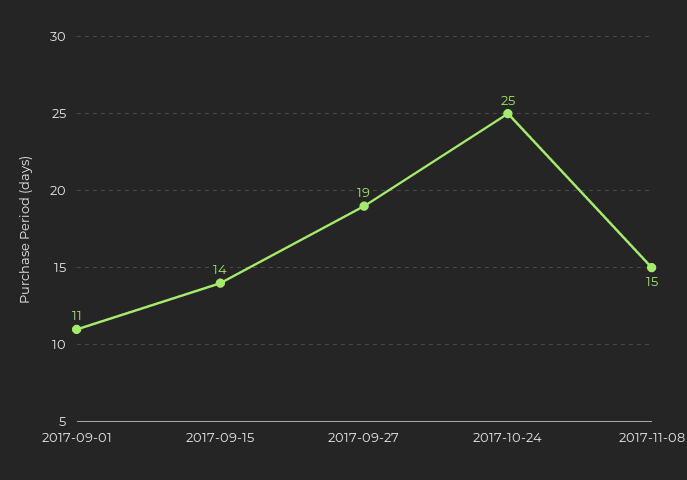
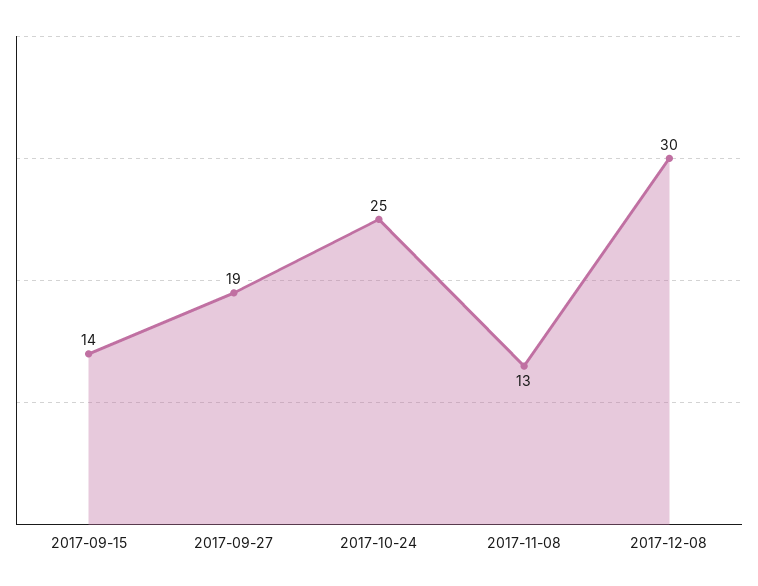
2017-09-01: 11 -> none
2017-11-08: 15 -> 13
2017-12-08: none -> 30

